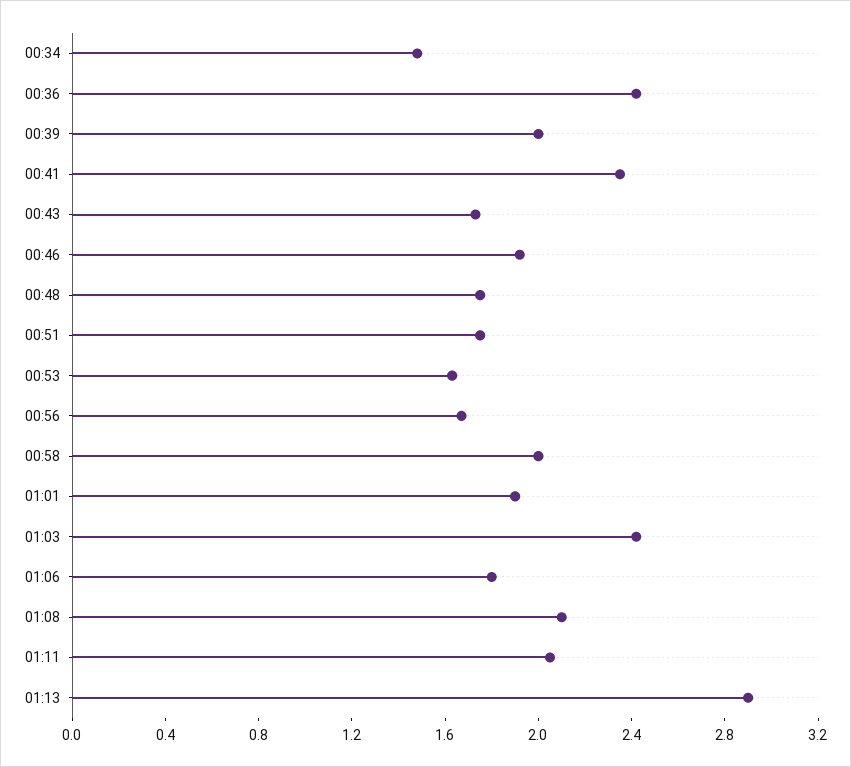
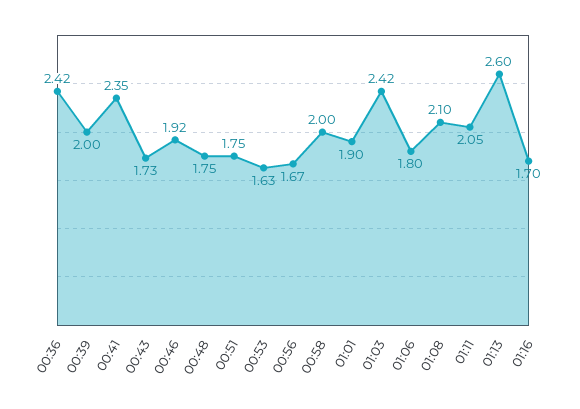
00:34: 1.5 -> none
01:13: 2.9 -> 2.6
01:16: none -> 1.7

